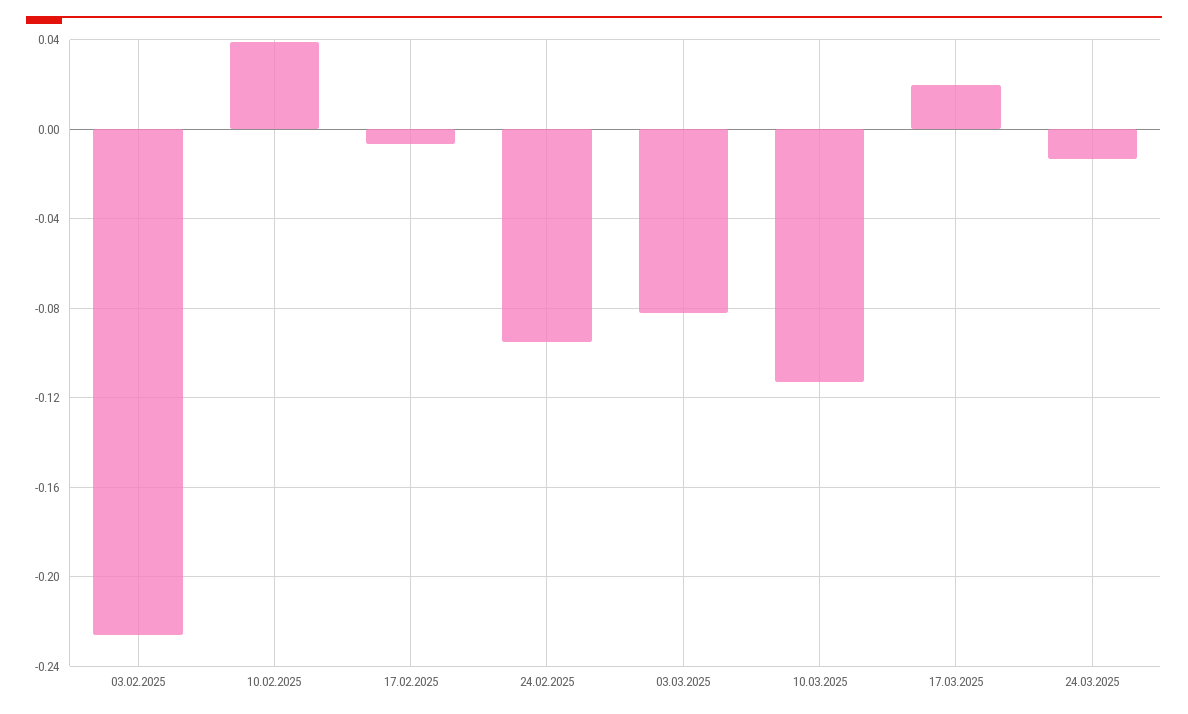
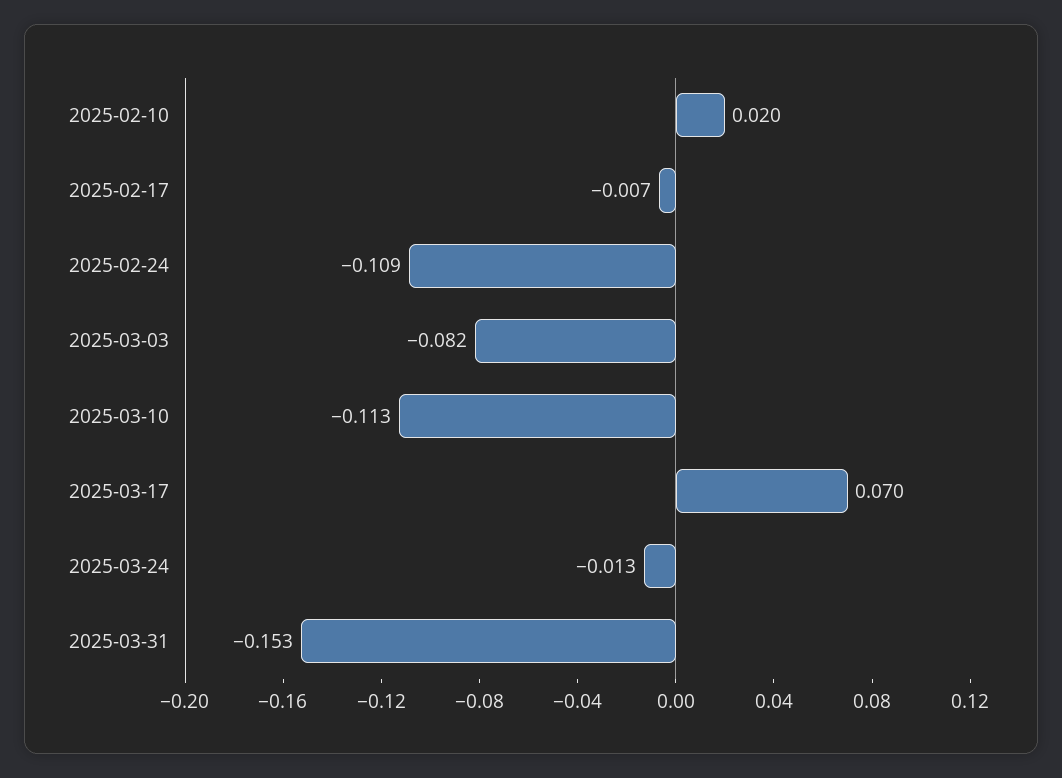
03.02.2025: -0.225 -> none
10.02.2025: 0.04 -> 0.02
24.02.2025: -0.095 -> -0.109
17.03.2025: 0.02 -> 0.07
2025-03-31: none -> -0.153

